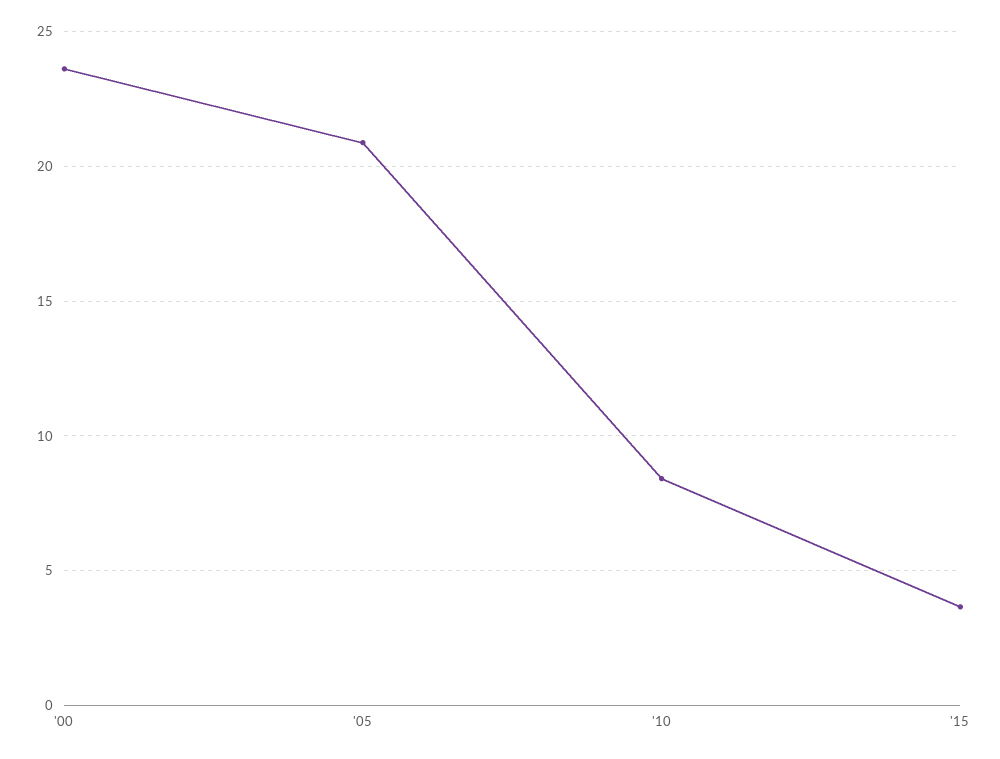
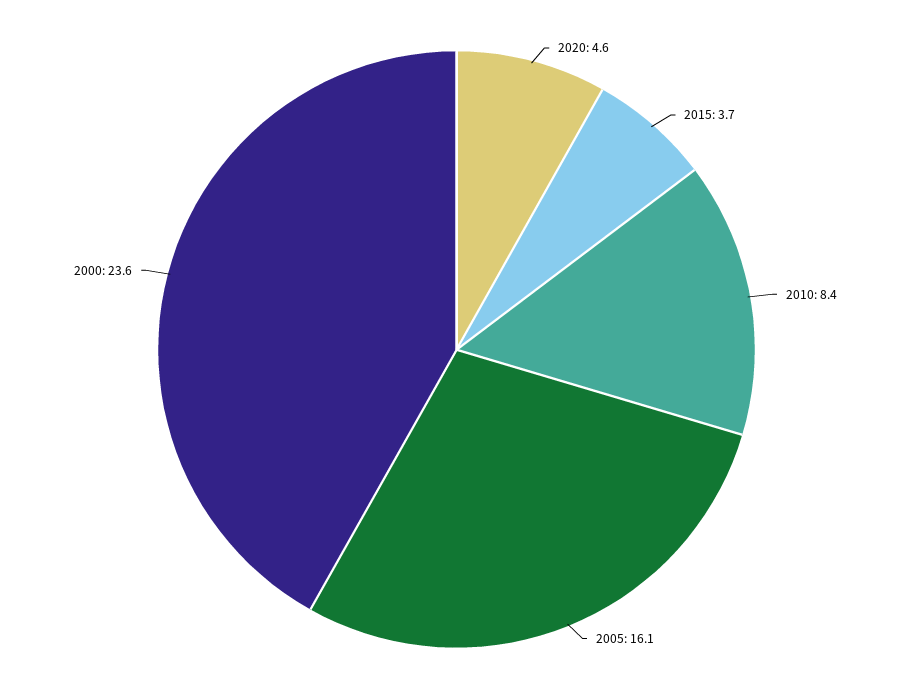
'05: 21 -> 16.1
2020: none -> 4.6

